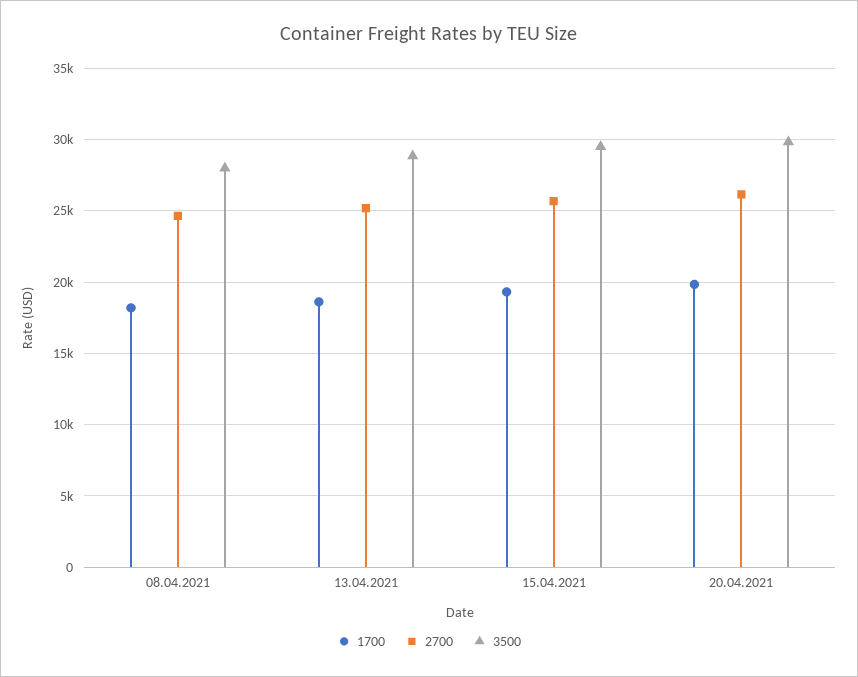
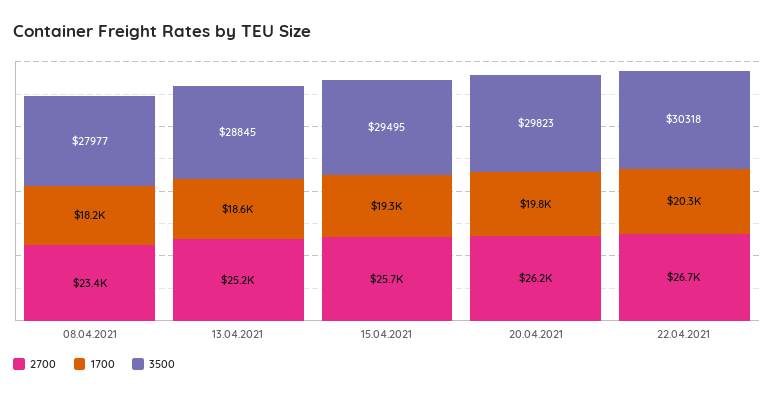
2700, 08.04.2021: 24500 -> 23400
2700, 22.04.2021: none -> 26700
1700, 22.04.2021: none -> 20300
3500, 22.04.2021: none -> 30318

